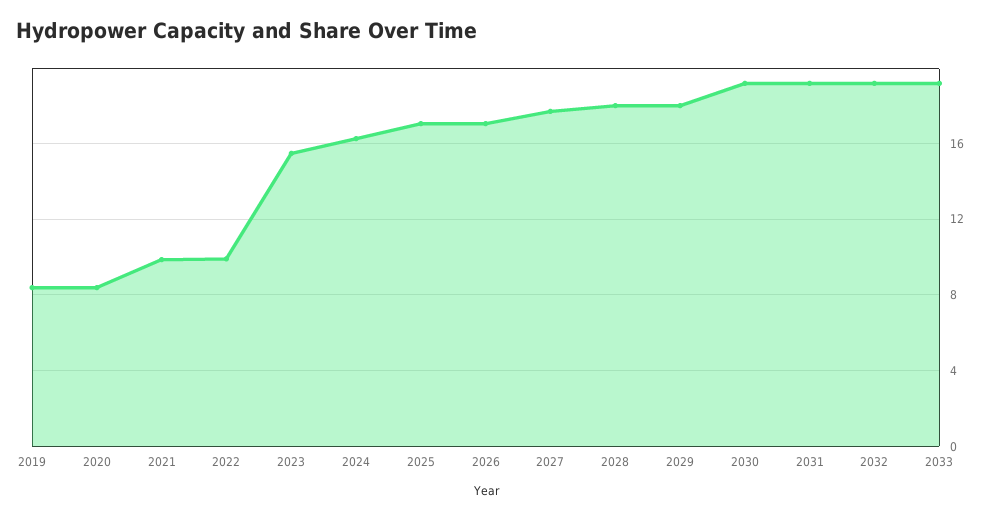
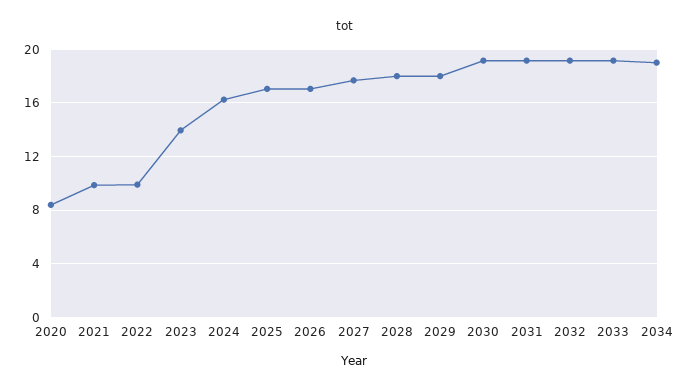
2019: 8.5 -> none
2023: 15.5 -> 14
2034: none -> 19

